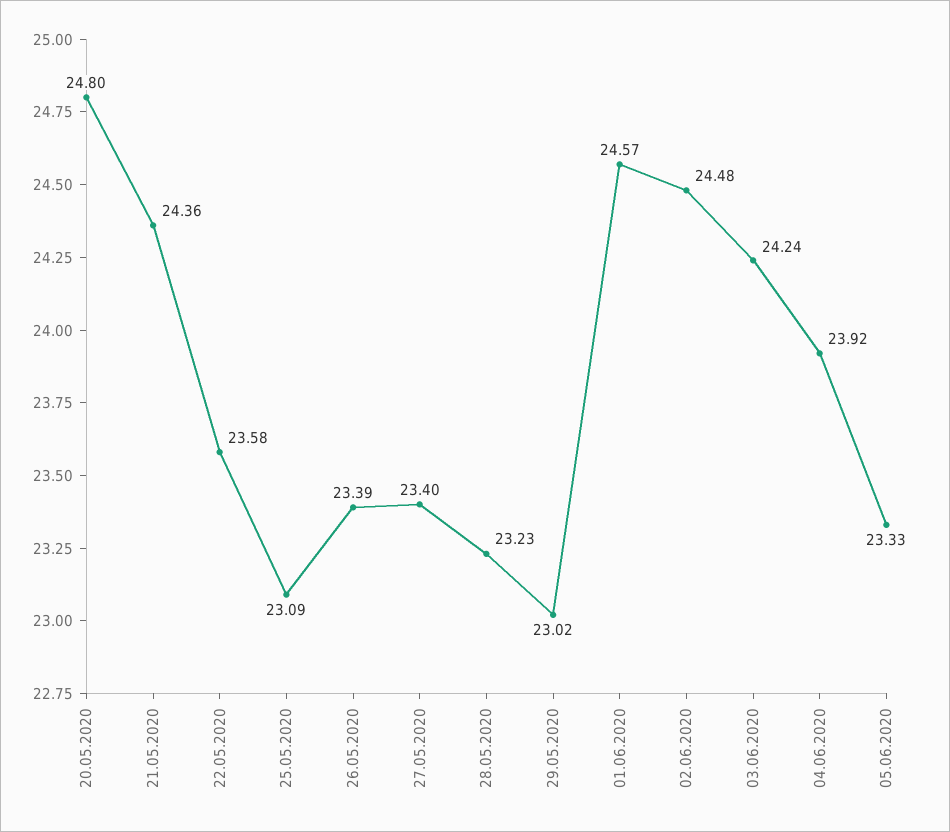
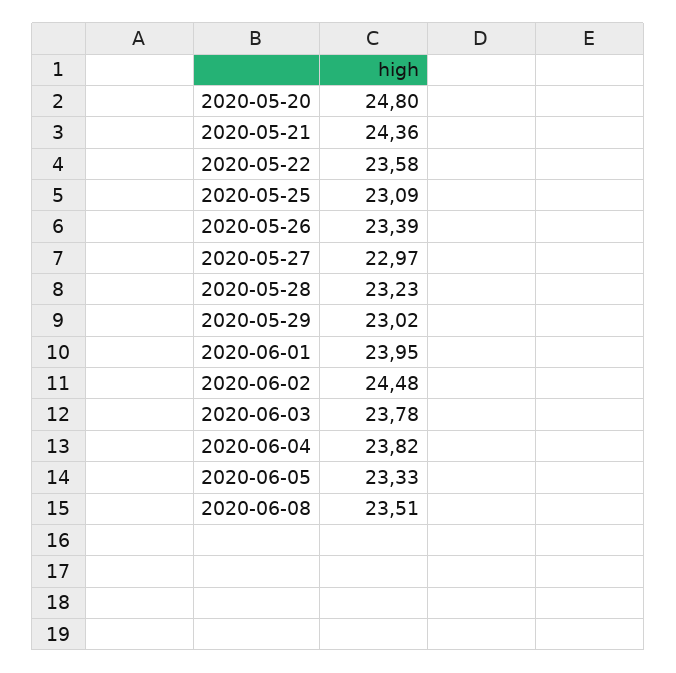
27.05.2020: 23.4 -> 22.97
01.06.2020: 24.57 -> 23.95
03.06.2020: 24.24 -> 23.78
04.06.2020: 23.92 -> 23.82
2020-06-08: none -> 23.51

